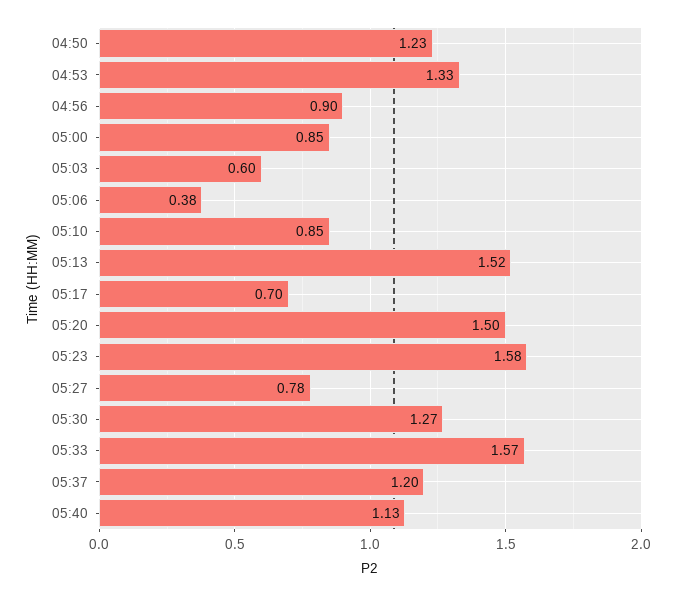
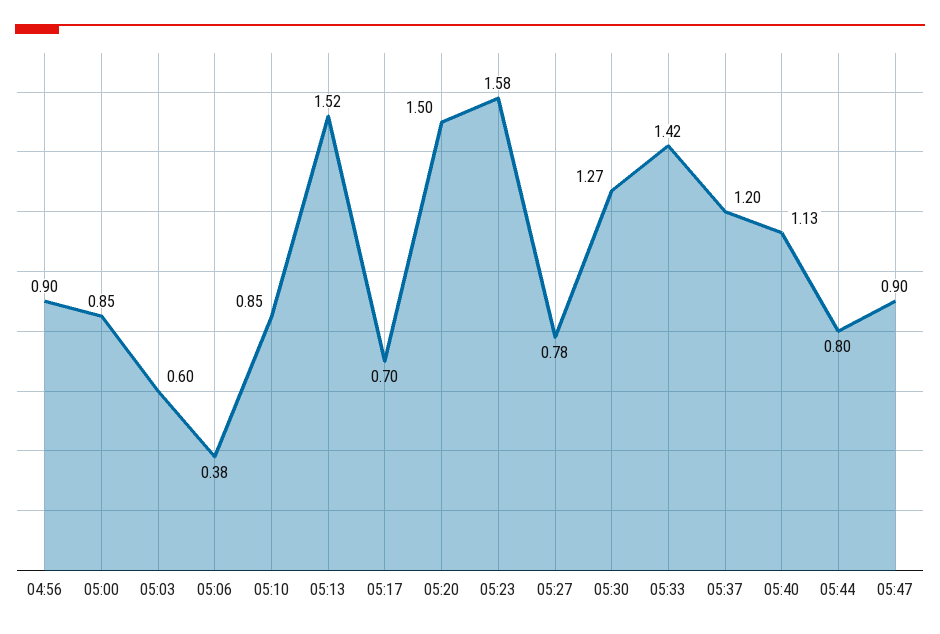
04:50: 1.23 -> none
04:53: 1.33 -> none
05:33: 1.57 -> 1.42
05:44: none -> 0.8
05:47: none -> 0.9

